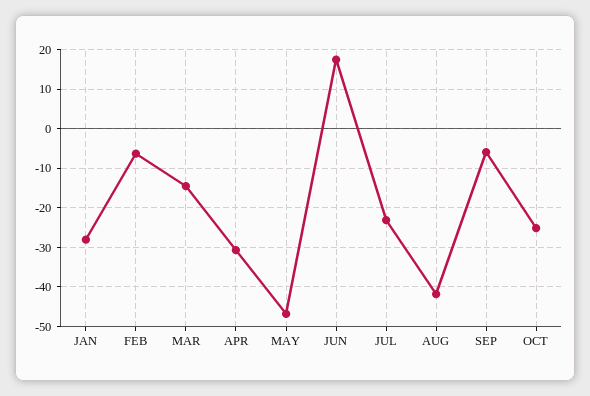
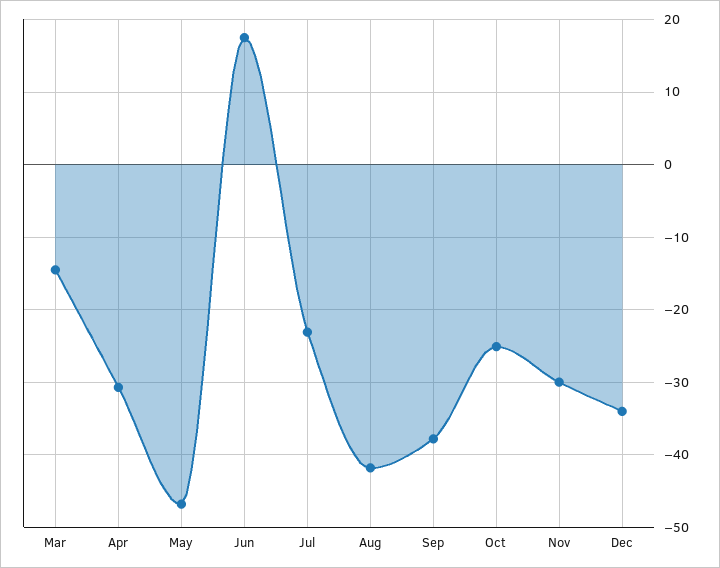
JAN: -28 -> none
FEB: -6 -> none
SEP: -6 -> -38
Nov: none -> -30
Dec: none -> -34

